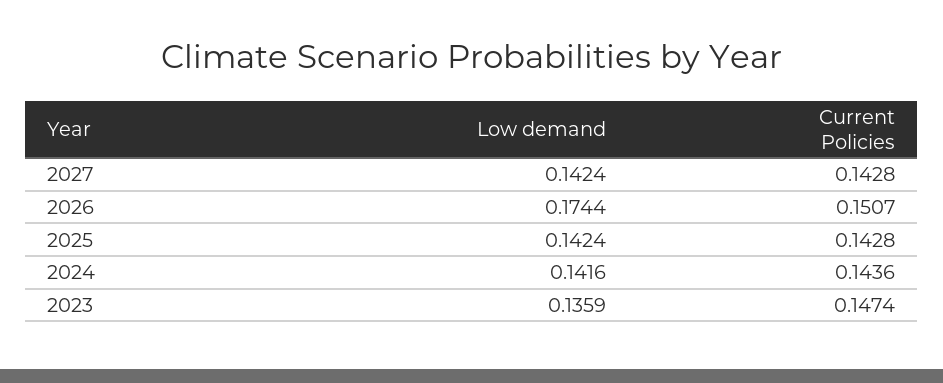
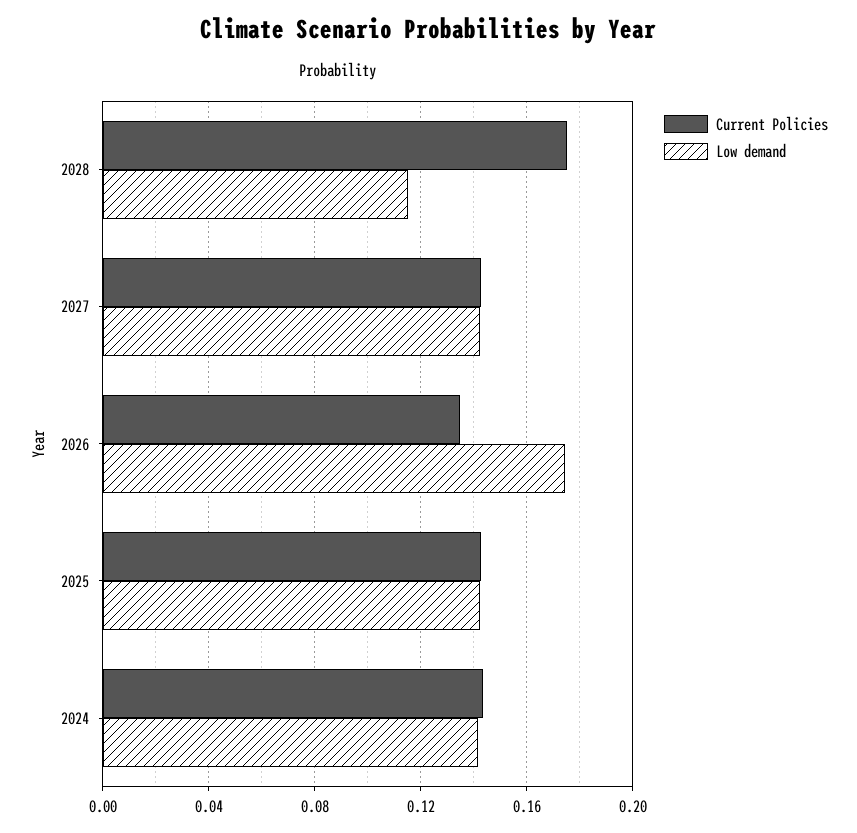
Current Policies, 2026: 0.1507 -> 0.135
Low demand, 2023: 0.1359 -> none
Current Policies, 2023: 0.1474 -> none
Current Policies, 2028: none -> 0.175
Low demand, 2028: none -> 0.115

